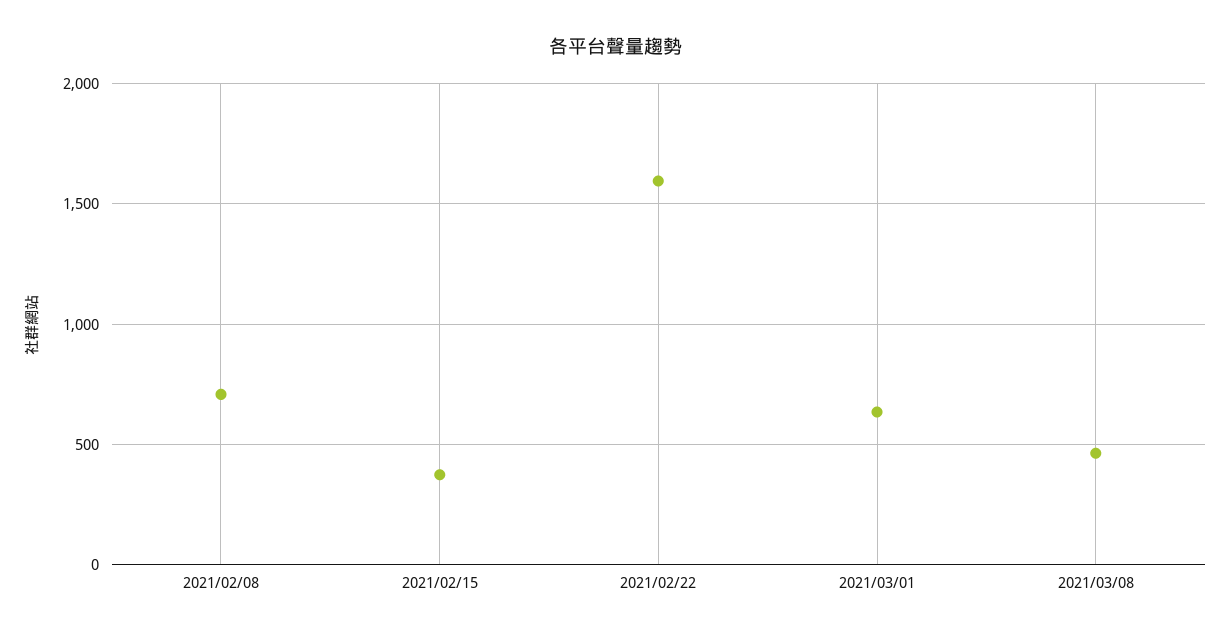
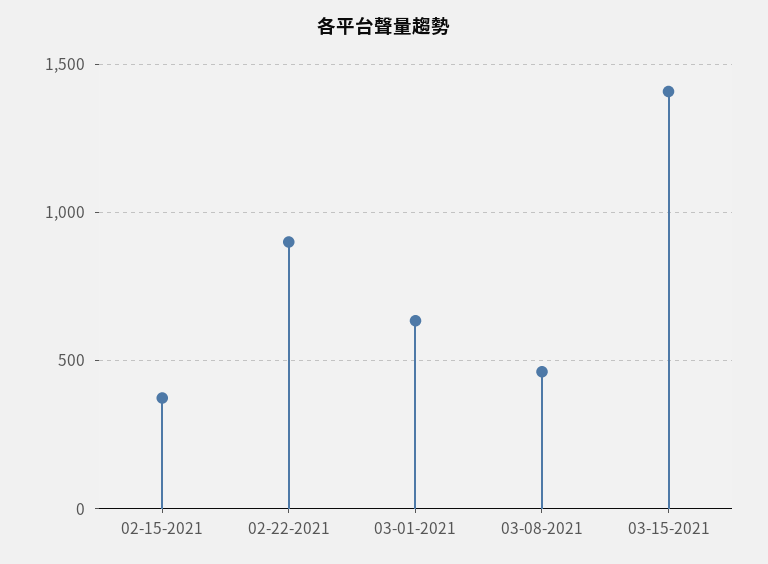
2021/02/08: 700 -> none
2021/02/22: 1600 -> 900
03-15-2021: none -> 1400

